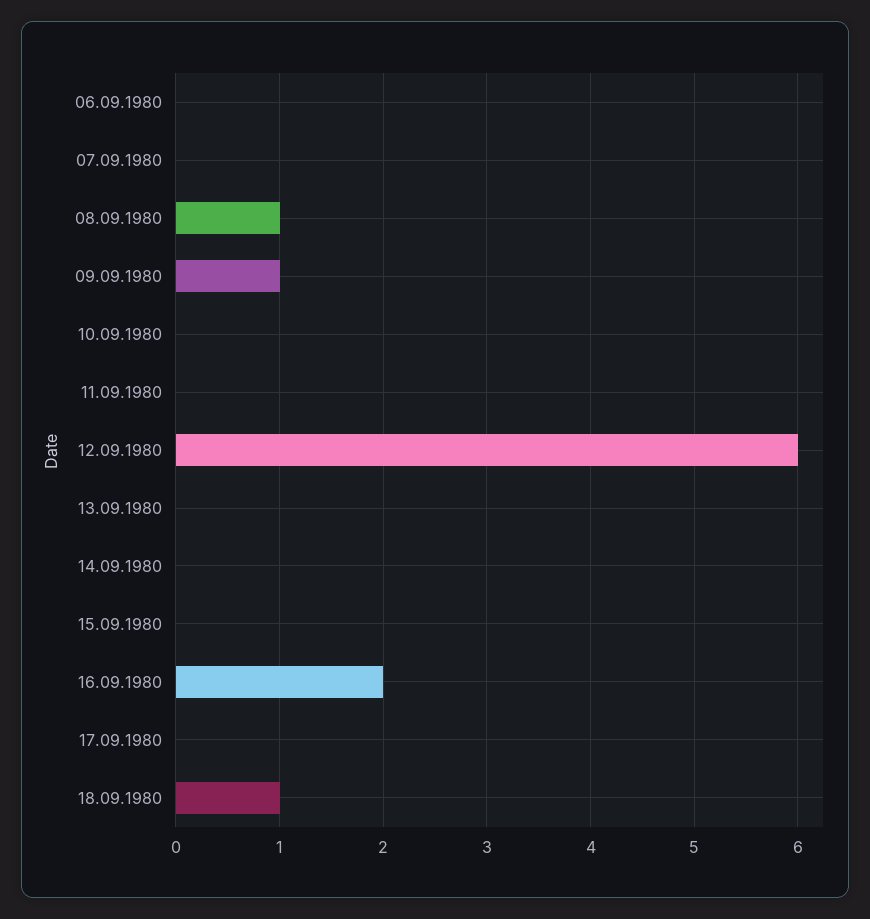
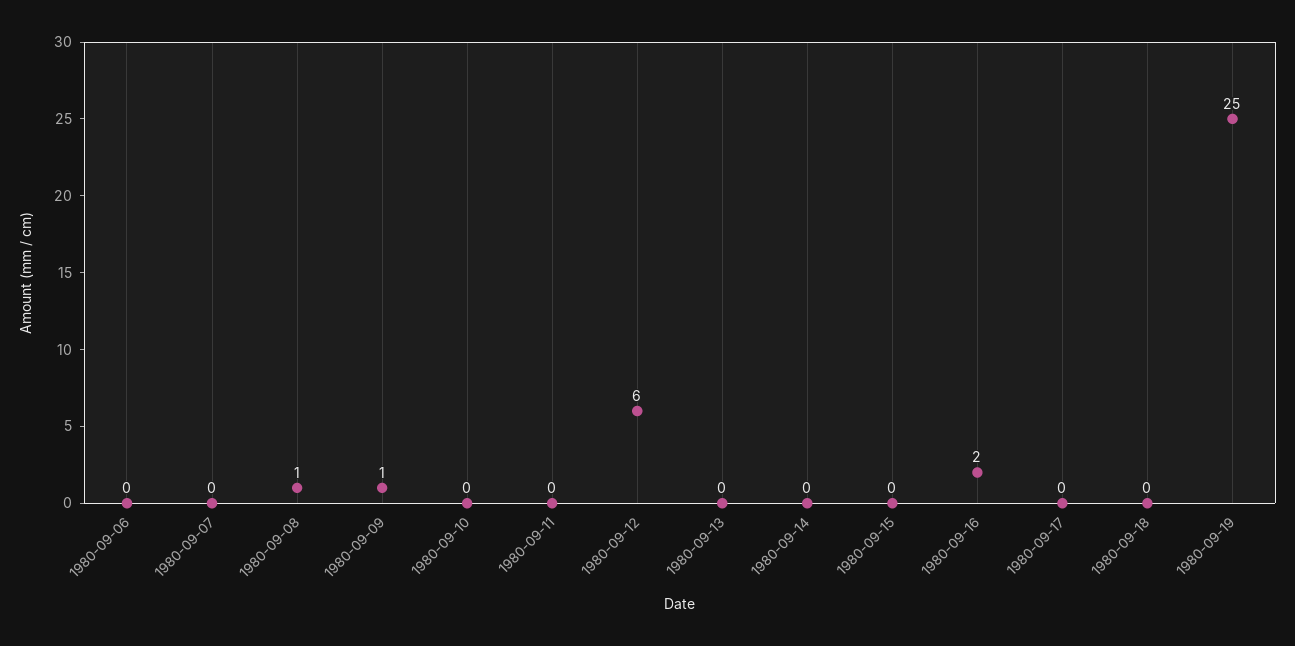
18.09.1980: 1 -> 0
1980-09-19: none -> 25

